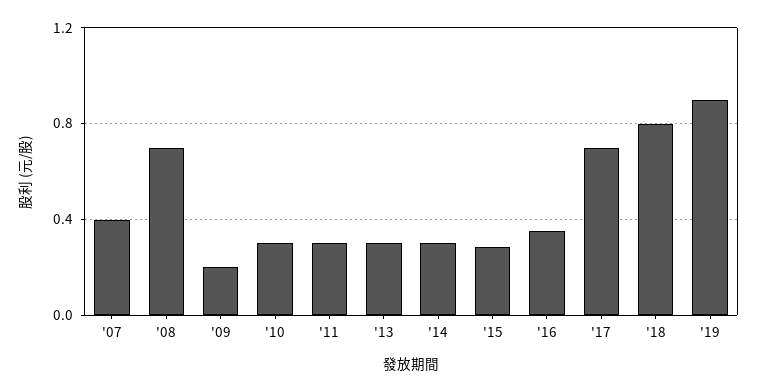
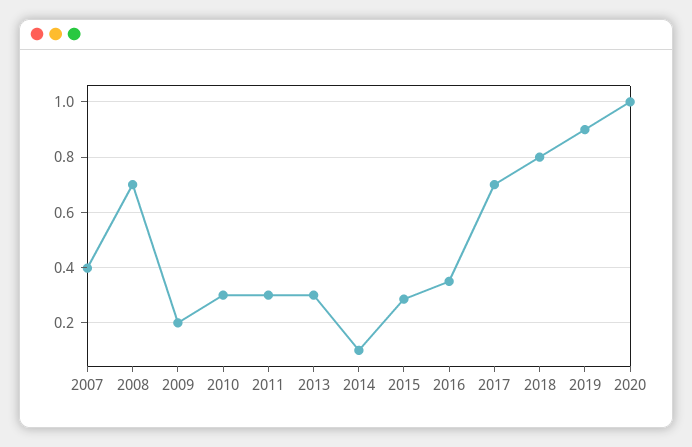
'14: 0.3 -> 0.1
2020: none -> 1

